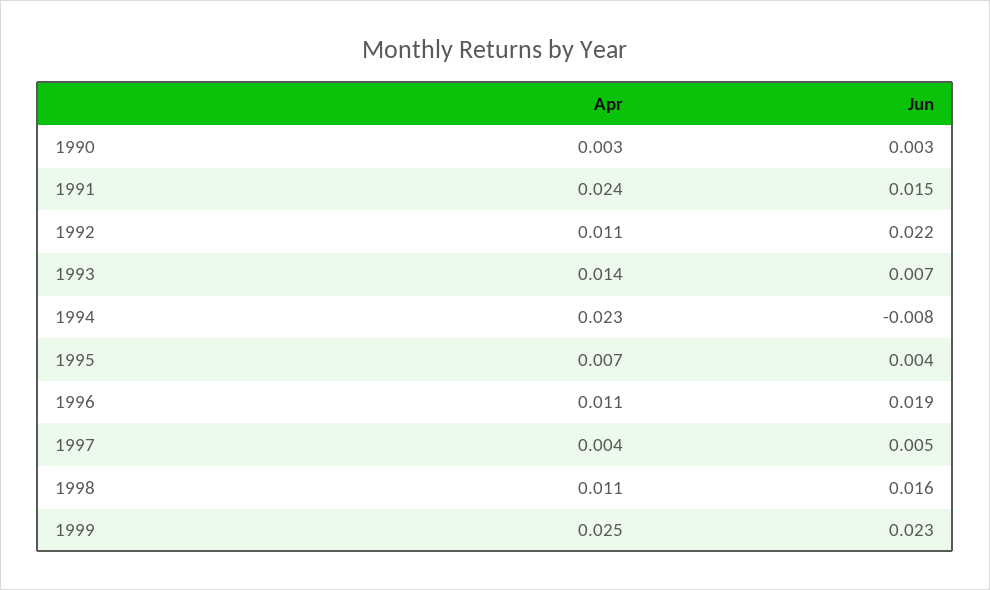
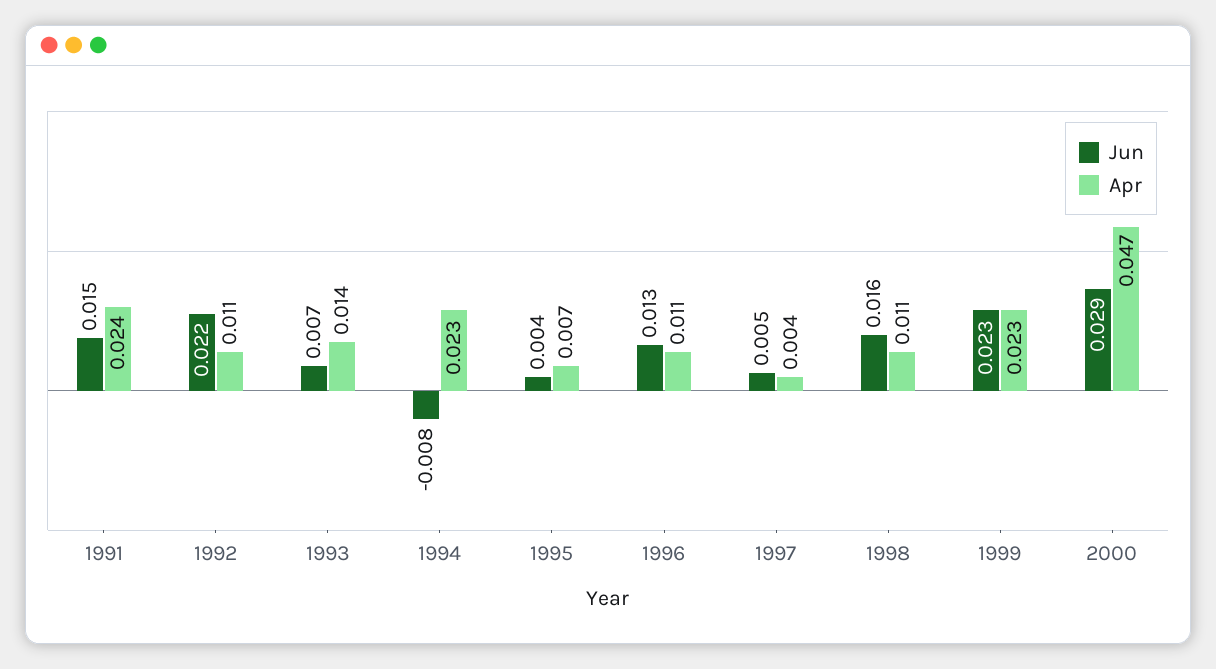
Apr, 1990: 0.003 -> none
Jun, 1990: 0.003 -> none
Jun, 1996: 0.019 -> 0.013
Apr, 1999: 0.025 -> 0.023
Jun, 2000: none -> 0.029
Apr, 2000: none -> 0.047

